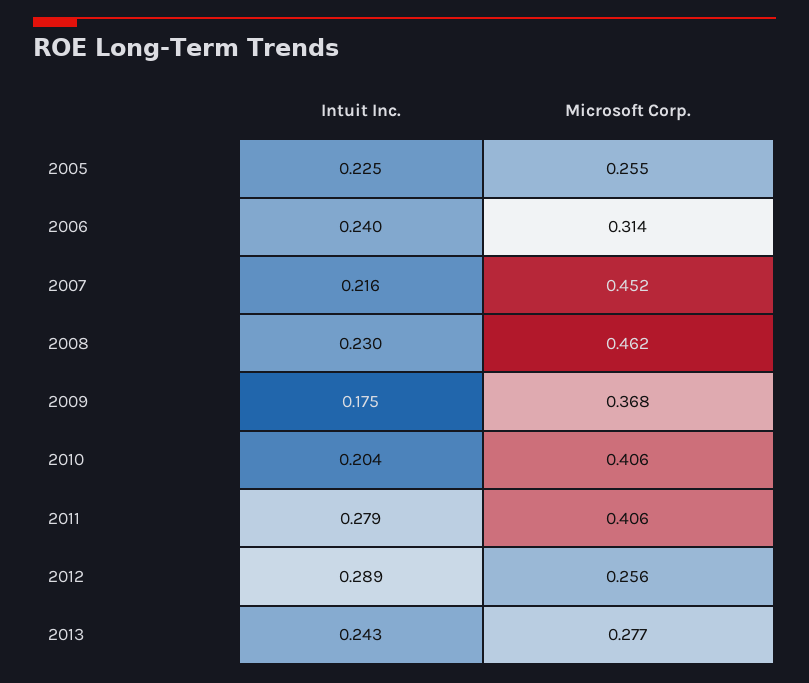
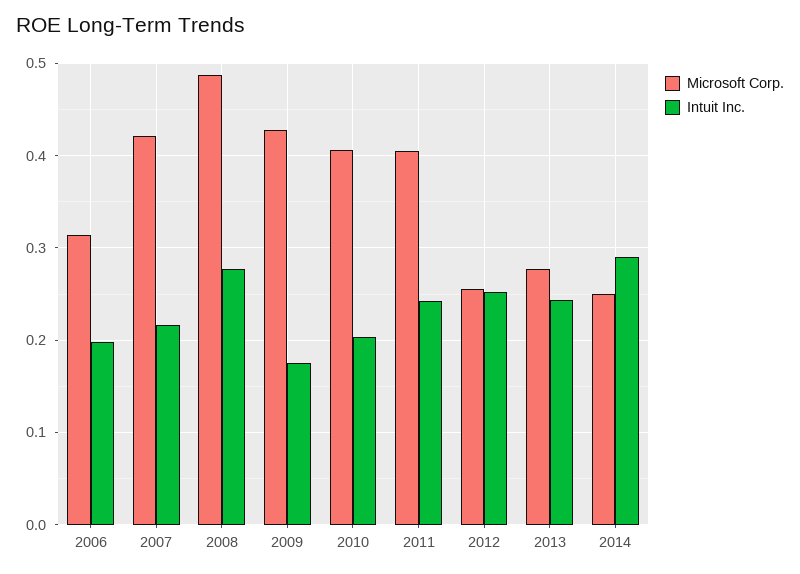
Intuit Inc., 2005: 0.225 -> none
Microsoft Corp., 2005: 0.255 -> none
Intuit Inc., 2006: 0.24 -> 0.2
Microsoft Corp., 2007: 0.452 -> 0.42
Intuit Inc., 2008: 0.23 -> 0.28
Microsoft Corp., 2008: 0.462 -> 0.49
Microsoft Corp., 2009: 0.368 -> 0.43
Intuit Inc., 2011: 0.279 -> 0.24
Intuit Inc., 2012: 0.289 -> 0.25
Microsoft Corp., 2014: none -> 0.25
Intuit Inc., 2014: none -> 0.29

